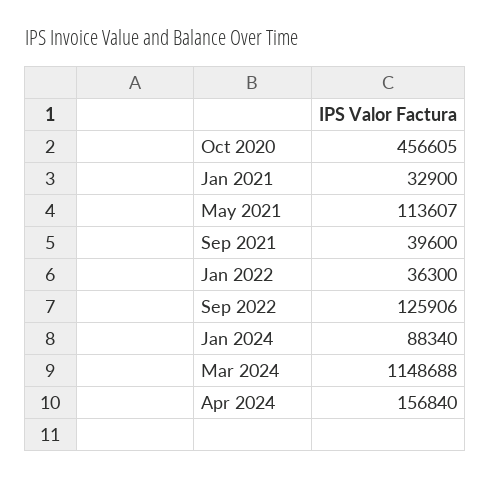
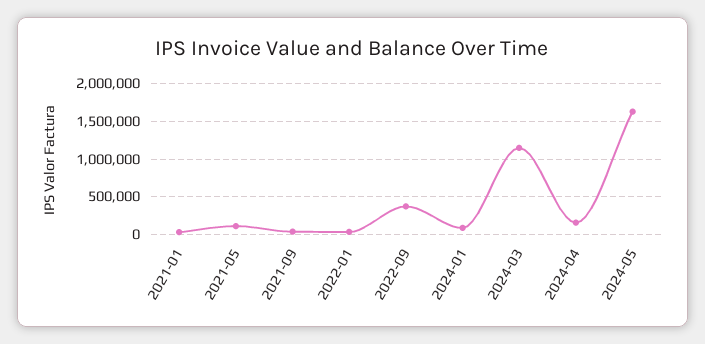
Oct 2020: 456605 -> none
Sep 2022: 125906 -> 400000
2024-05: none -> 1600000

